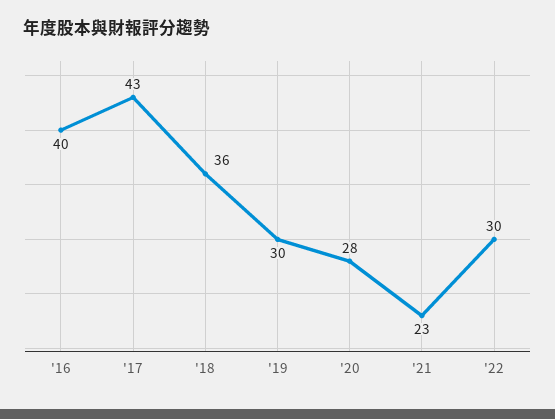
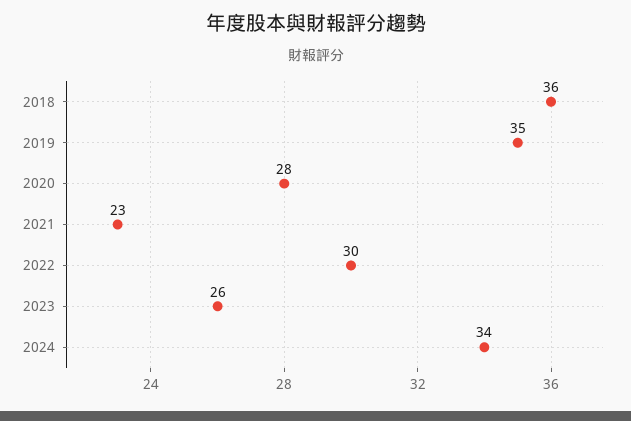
'16: 40 -> none
'17: 43 -> none
'19: 30 -> 35
2023: none -> 26
2024: none -> 34

